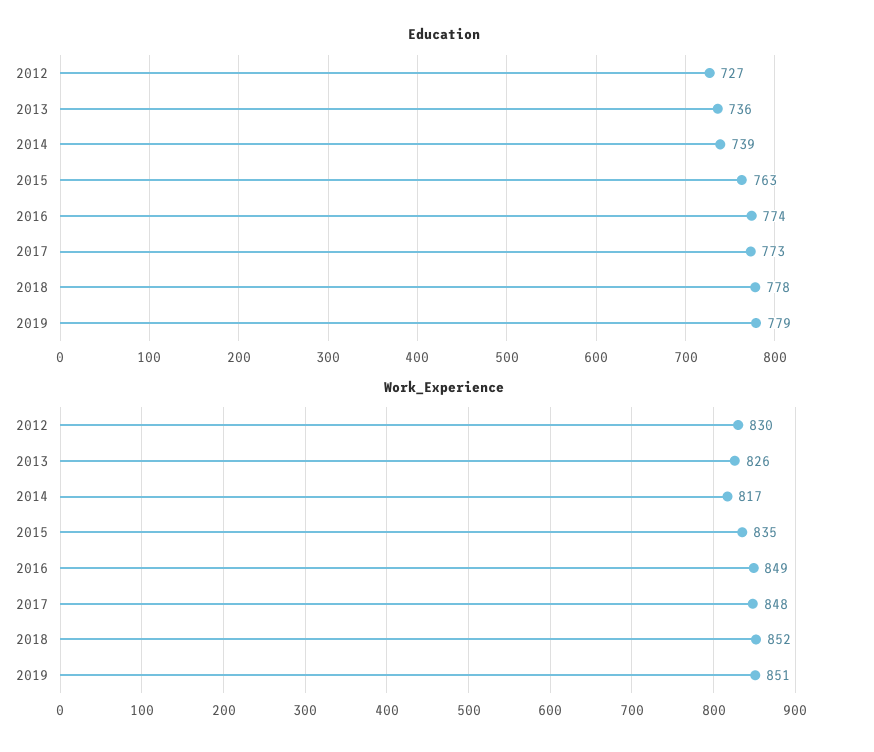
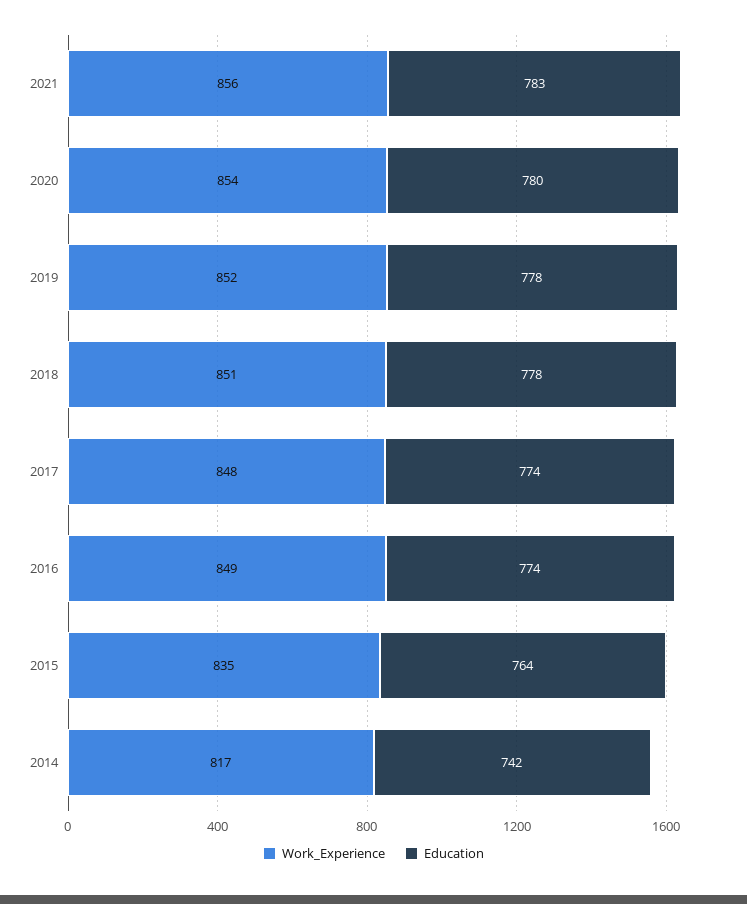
Education, 2012: 727 -> none
Education, 2013: 736 -> none
Education, 2014: 739 -> 742
Education, 2015: 763 -> 764
Education, 2017: 773 -> 774
Education, 2019: 779 -> 778
Work_Experience, 2012: 830 -> none
Work_Experience, 2013: 826 -> none
Work_Experience, 2018: 852 -> 851
Work_Experience, 2019: 851 -> 852
Work_Experience, 2021: none -> 856
Education, 2021: none -> 783
Work_Experience, 2020: none -> 854
Education, 2020: none -> 780

